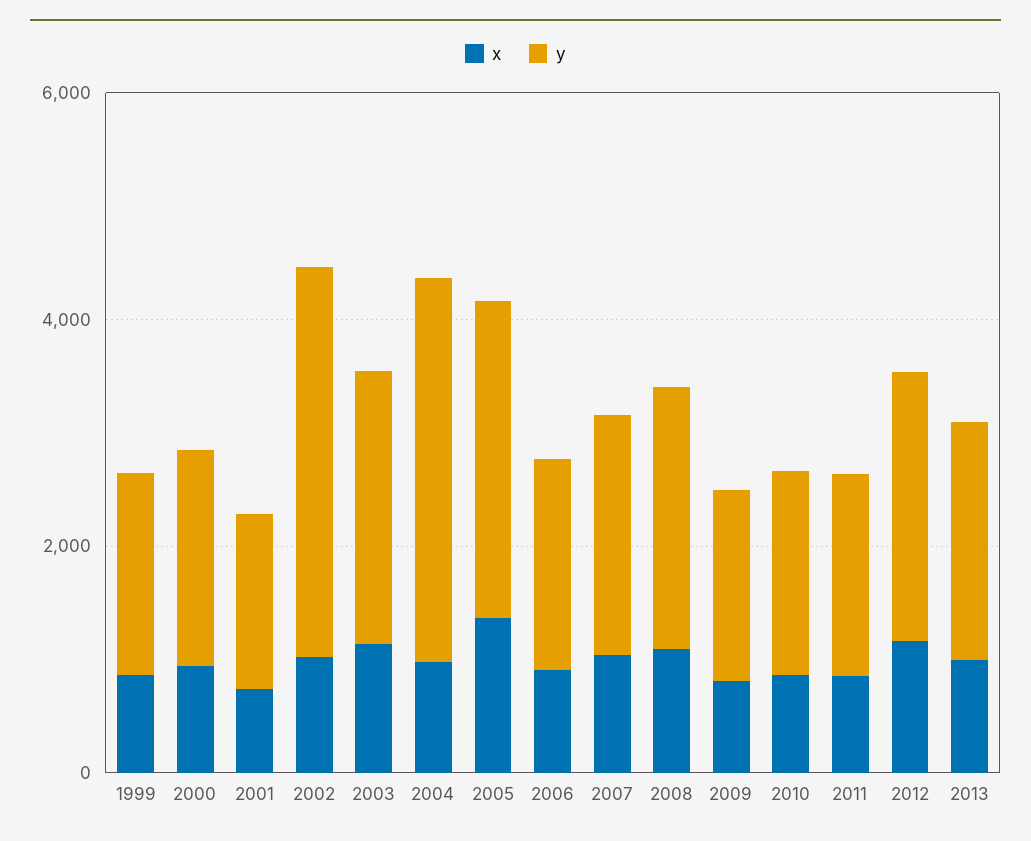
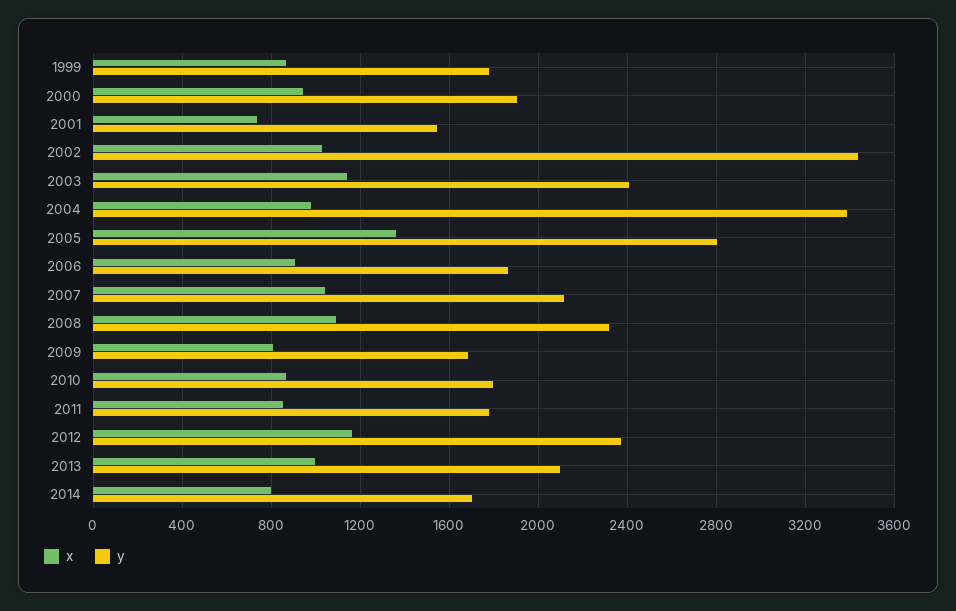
x, 2014: none -> 800
y, 2014: none -> 1700

